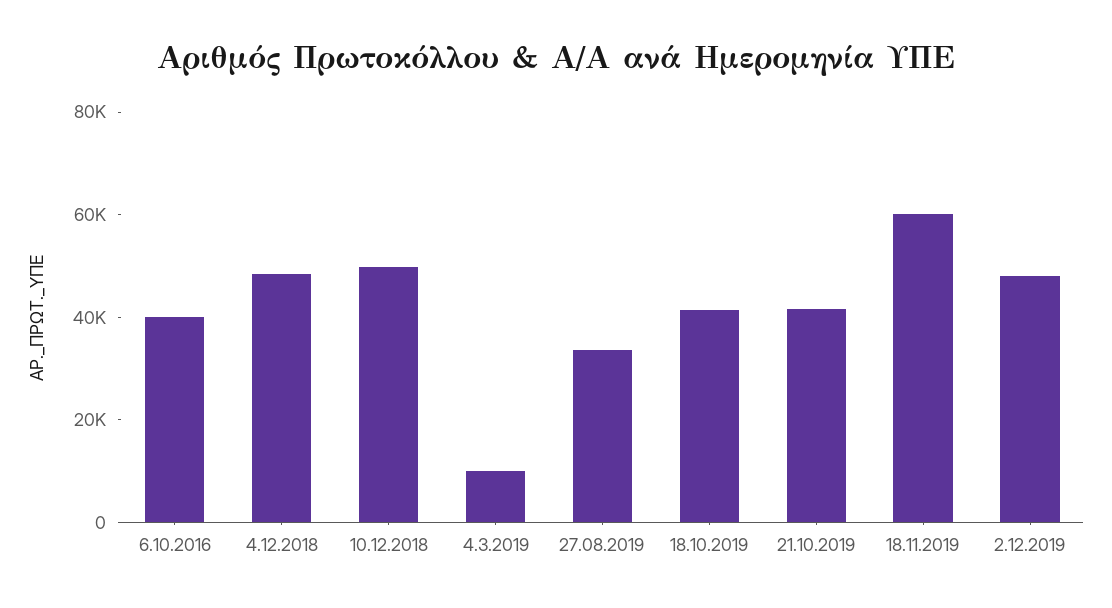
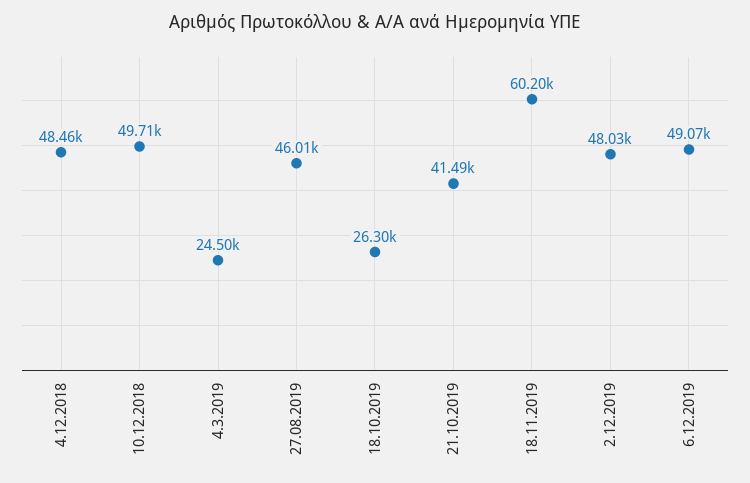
6.10.2016: 40000 -> none
4.3.2019: 10000 -> 24500
27.08.2019: 35000 -> 46010
18.10.2019: 40000 -> 26300
6.12.2019: none -> 49070

